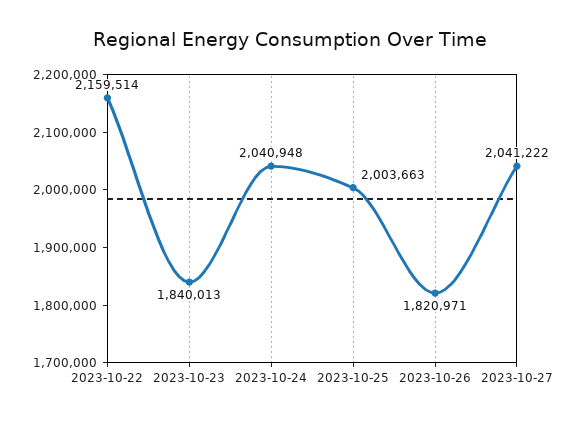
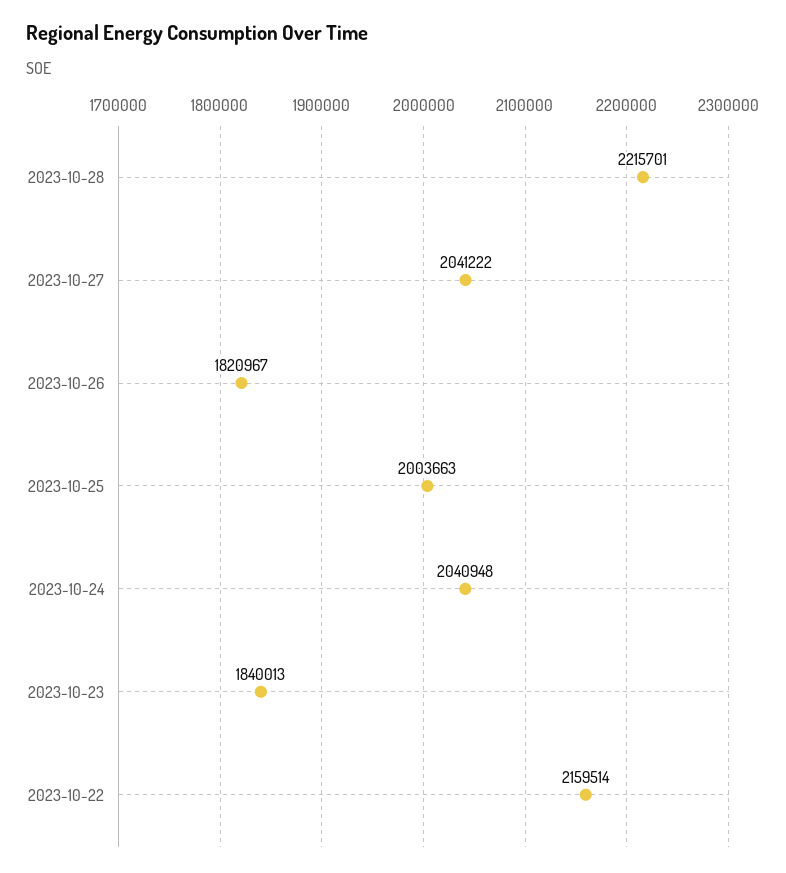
2023-10-26: 1820971 -> 1820967
2023-10-28: none -> 2215701

